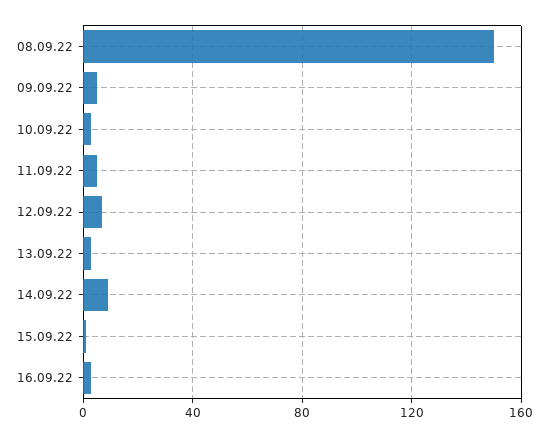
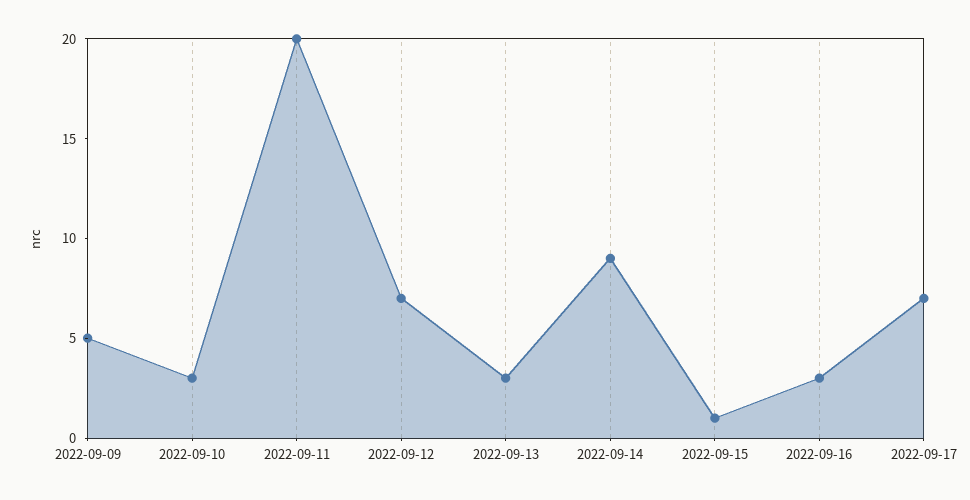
08.09.22: 150 -> none
11.09.22: 5 -> 20
2022-09-17: none -> 7

